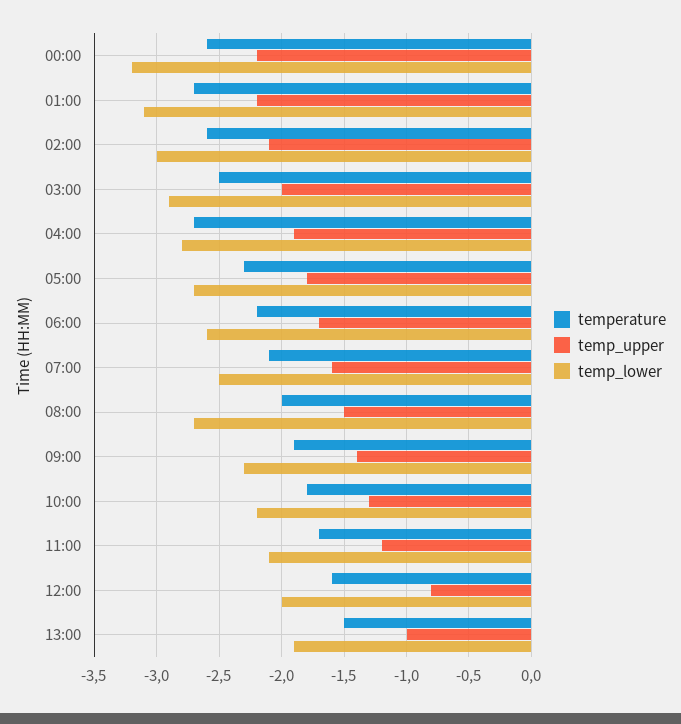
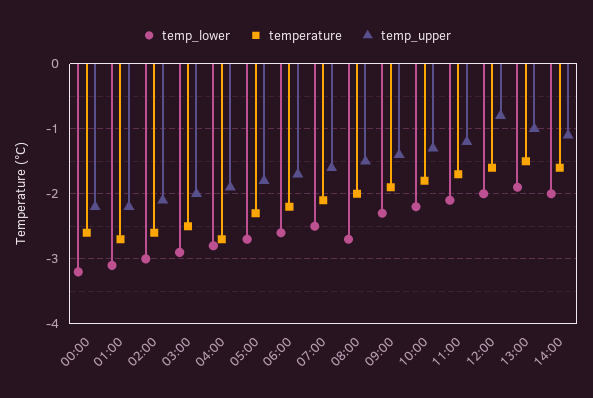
temp_lower, 14:00: none -> -2
temperature, 14:00: none -> -1.6
temp_upper, 14:00: none -> -1.1

